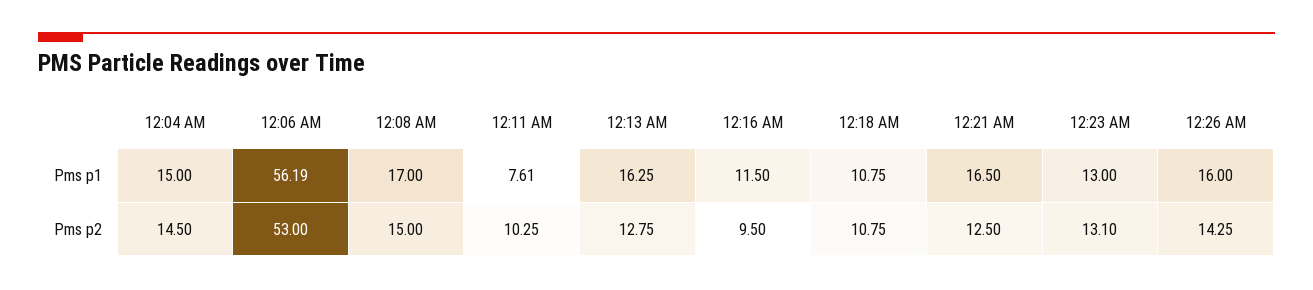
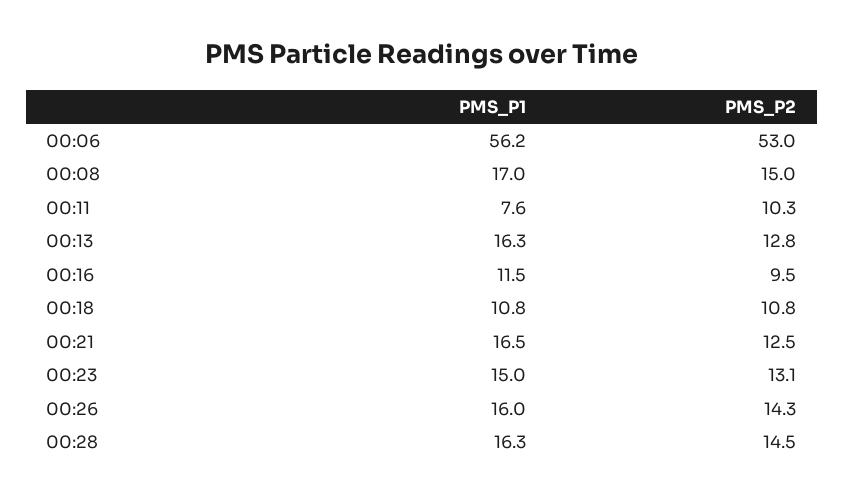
12:04 AM, Pms p1: 15 -> none
12:23 AM, Pms p1: 13 -> 15
12:04 AM, Pms p2: 14.5 -> none
00:28, Pms p1: none -> 16.3
00:28, Pms p2: none -> 14.5

